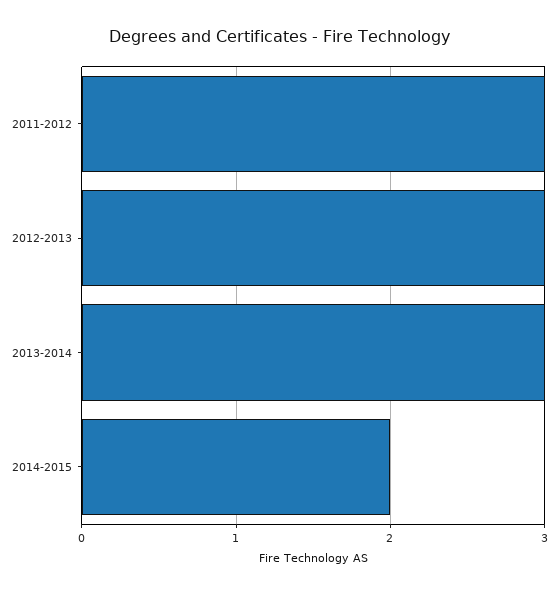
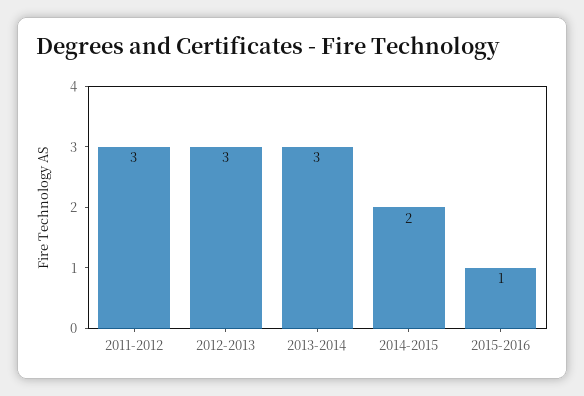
2015-2016: none -> 1

